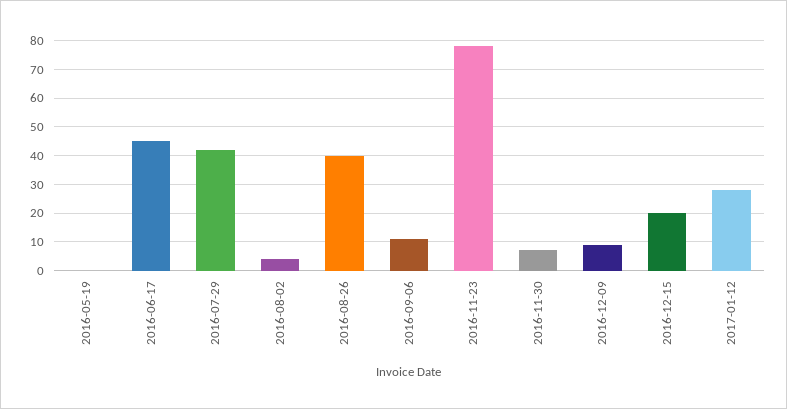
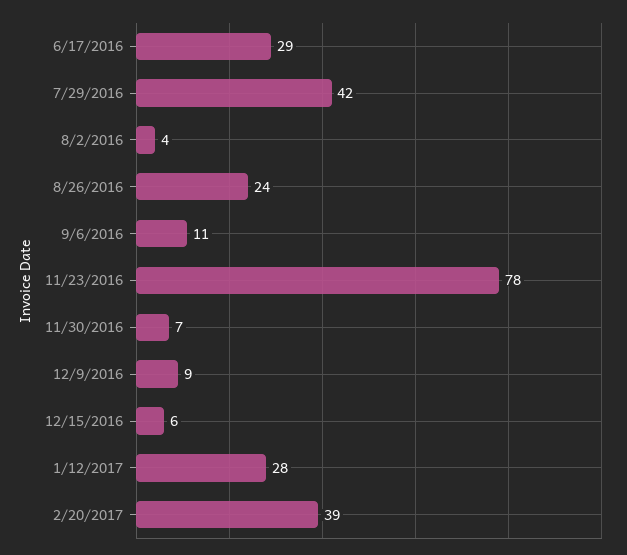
2016-05-19: 0 -> none
2016-06-17: 45 -> 29
2016-08-26: 40 -> 24
2016-12-15: 20 -> 6
2/20/2017: none -> 39

